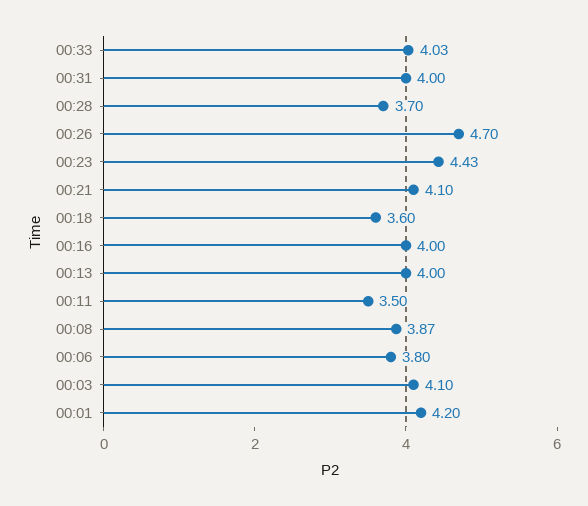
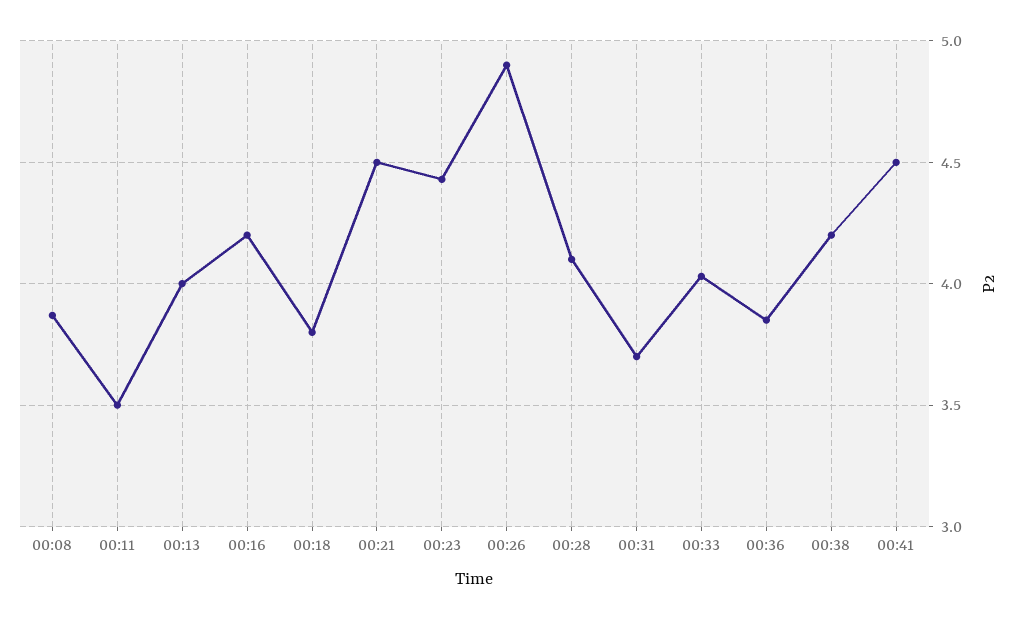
00:31: 4 -> 3.7
00:28: 3.7 -> 4.1
00:26: 4.7 -> 4.9
00:21: 4.1 -> 4.5
00:18: 3.6 -> 3.8
00:16: 4 -> 4.2
00:06: 3.8 -> none
00:03: 4.1 -> none
00:01: 4.2 -> none
00:36: none -> 3.85
00:38: none -> 4.2
00:41: none -> 4.5

